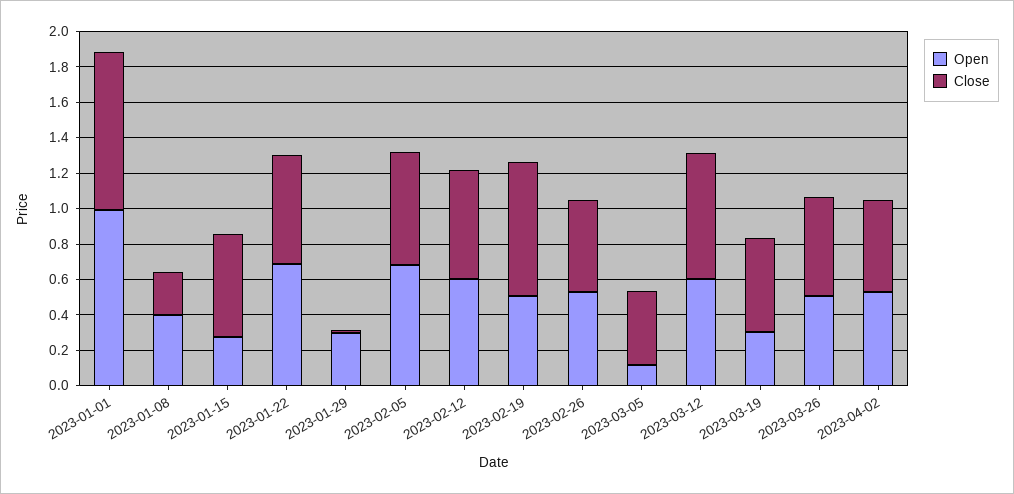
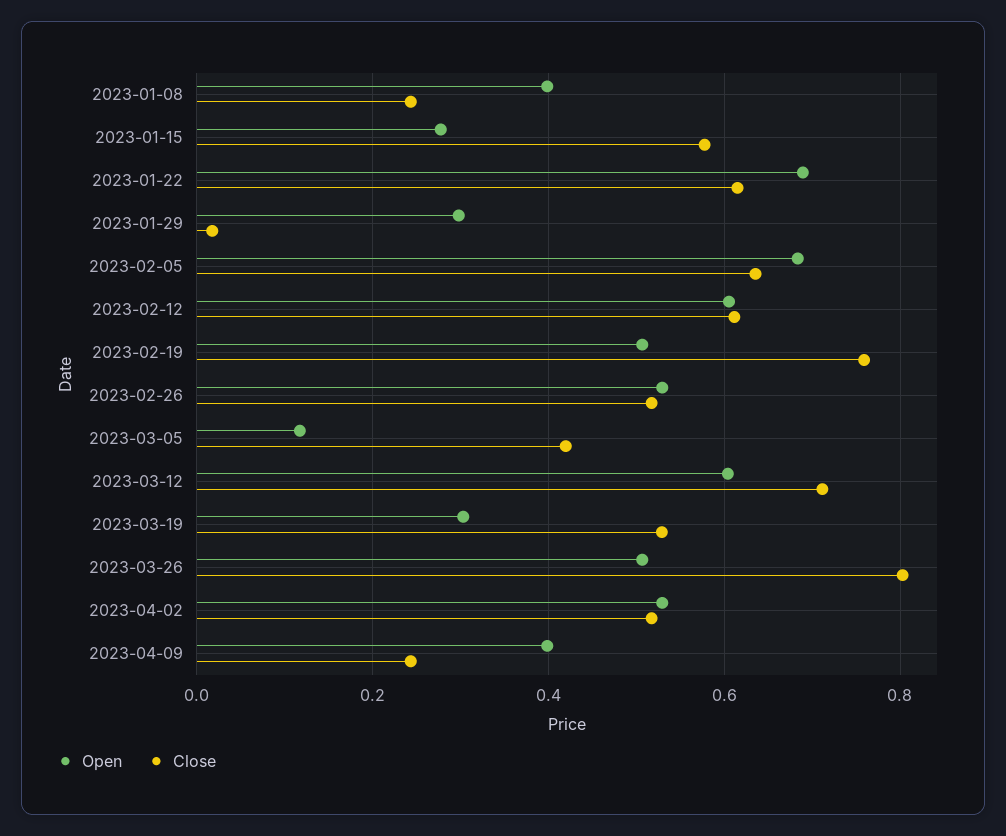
Open, 2023-01-01: 1 -> none
Close, 2023-01-01: 0.9 -> none
Close, 2023-03-26: 0.55 -> 0.8
Open, 2023-04-09: none -> 0.4
Close, 2023-04-09: none -> 0.24

